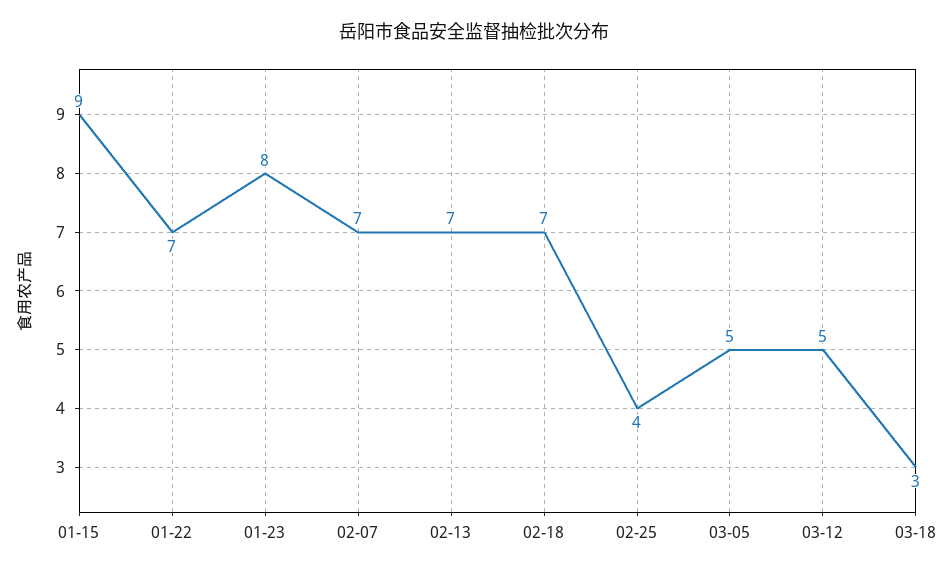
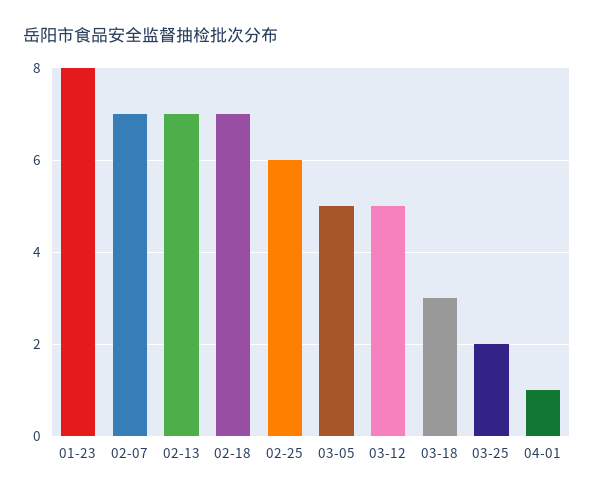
01-15: 9 -> none
01-22: 7 -> none
02-25: 4 -> 6
03-25: none -> 2
04-01: none -> 1

